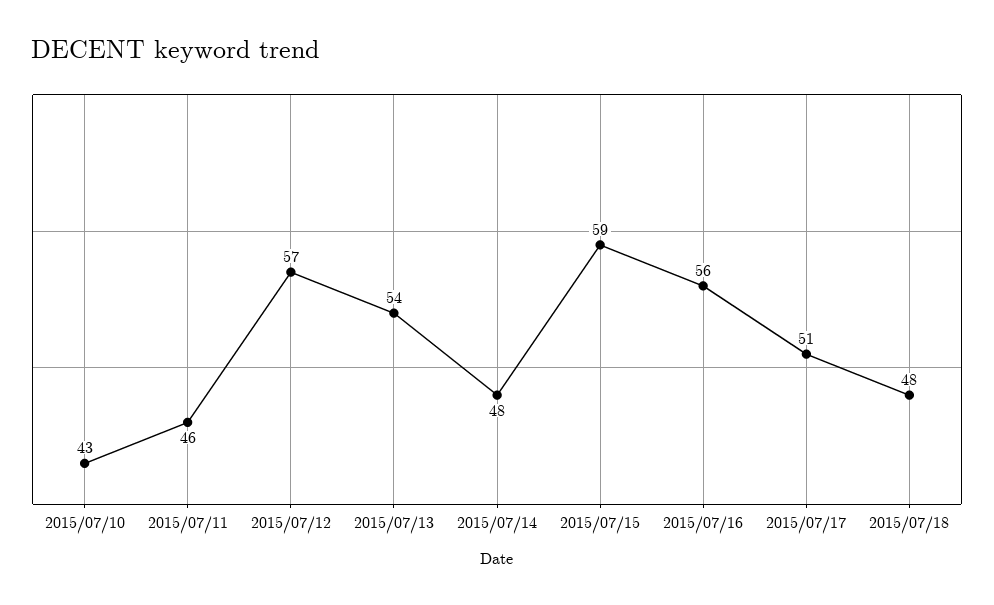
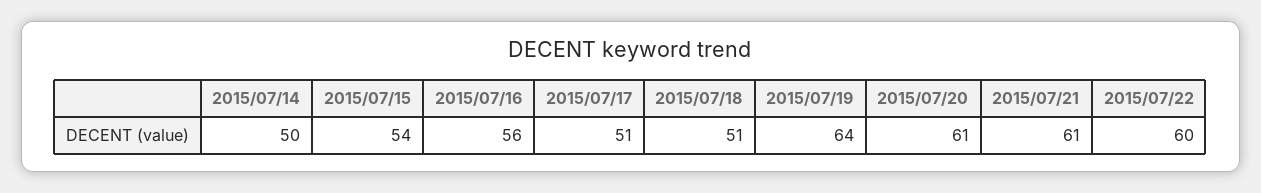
2015/07/10: 43 -> none
2015/07/11: 46 -> none
2015/07/12: 57 -> none
2015/07/13: 54 -> none
2015/07/14: 48 -> 50
2015/07/15: 59 -> 54
2015/07/18: 48 -> 51
2015/07/19: none -> 64
2015/07/20: none -> 61
2015/07/21: none -> 61
2015/07/22: none -> 60

